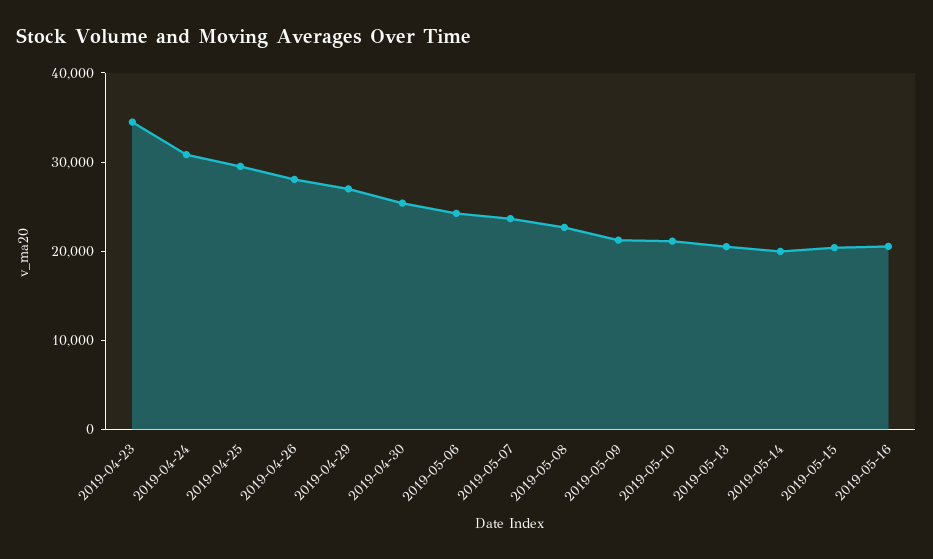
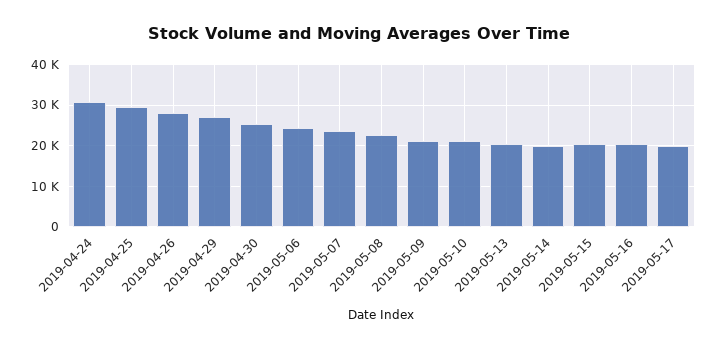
2019-04-23: 34000 -> none
2019-05-17: none -> 20000

